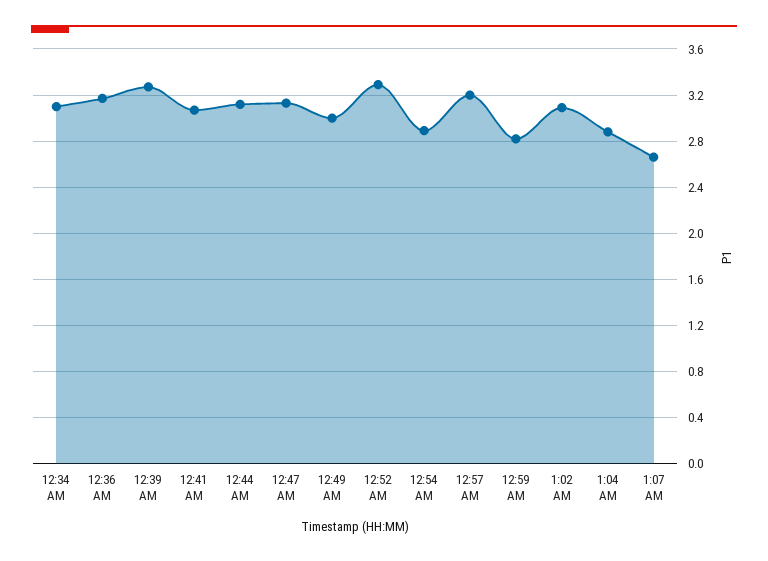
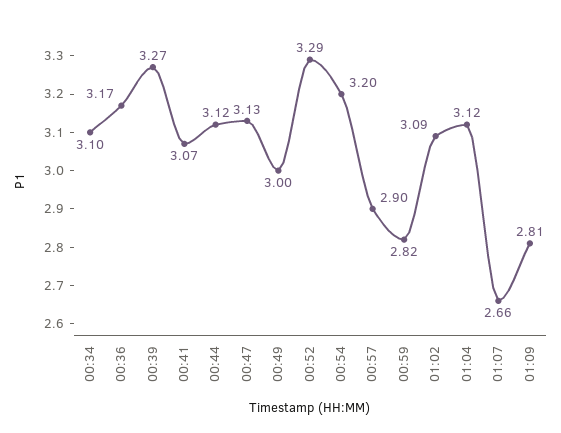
12:54 AM: 2.9 -> 3.2
12:57 AM: 3.2 -> 2.9
1:04 AM: 2.9 -> 3.12
01:09: none -> 2.81

